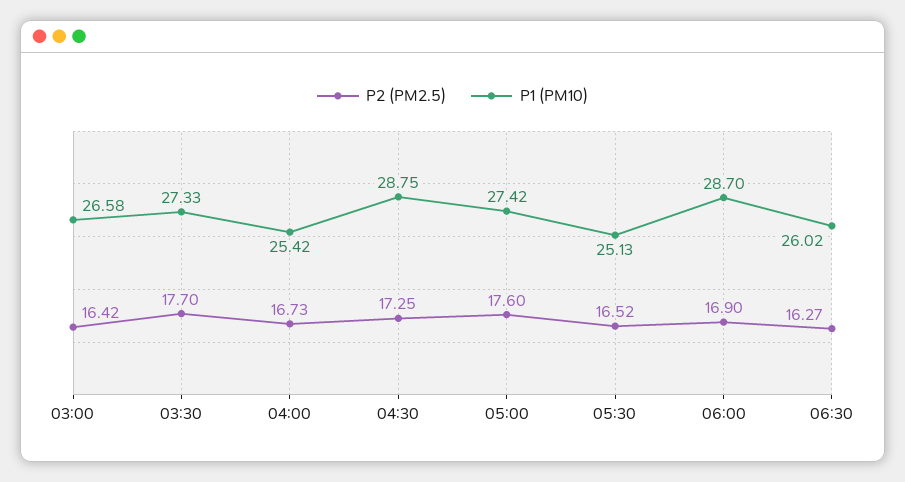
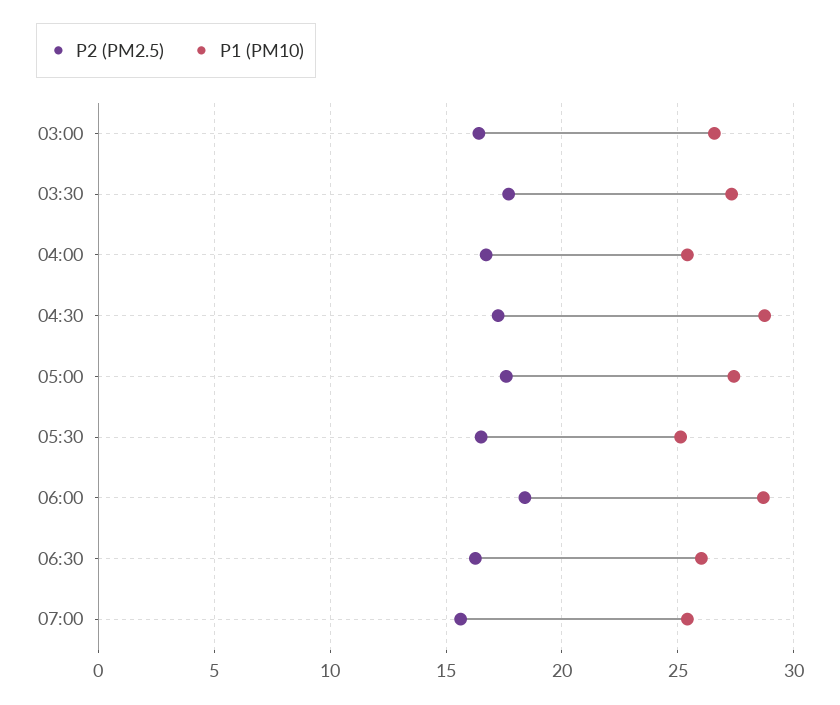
P2 (PM2.5), 06:00: 16.9 -> 18.5
P2 (PM2.5), 07:00: none -> 15.5
P1 (PM10), 07:00: none -> 25.5

